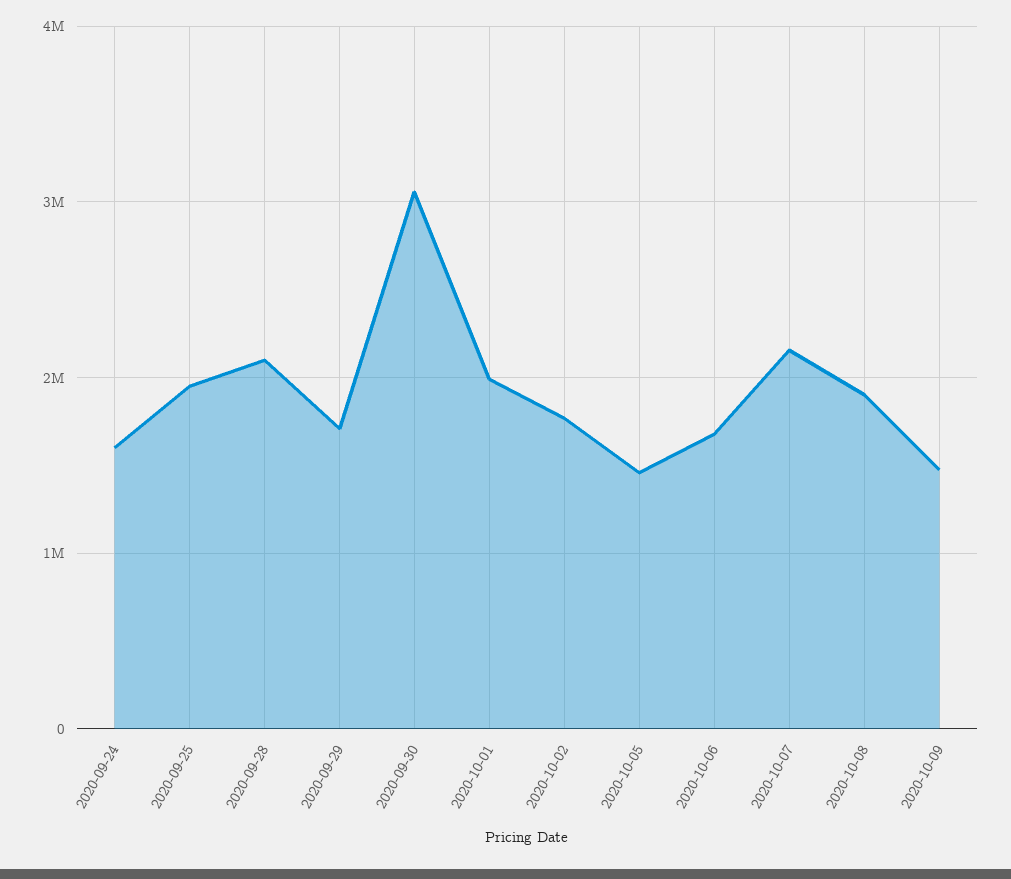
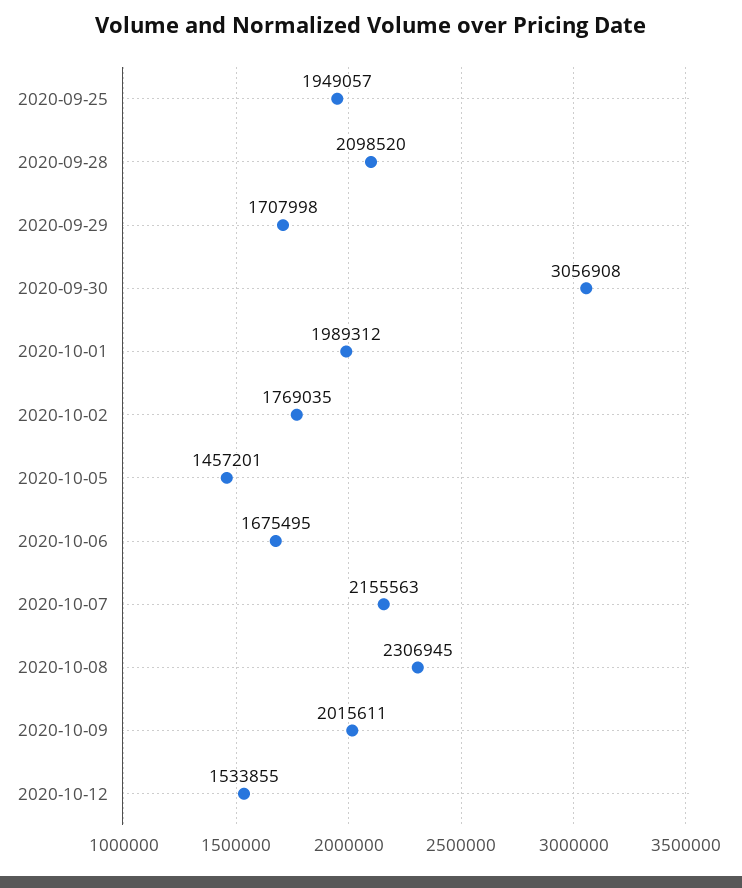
2020-09-24: 1600000 -> none
2020-10-08: 1900000 -> 2306945
2020-10-09: 1500000 -> 2015611
2020-10-12: none -> 1533855

